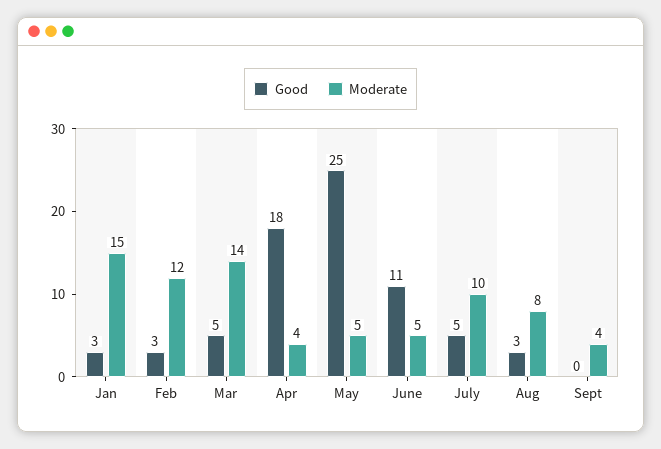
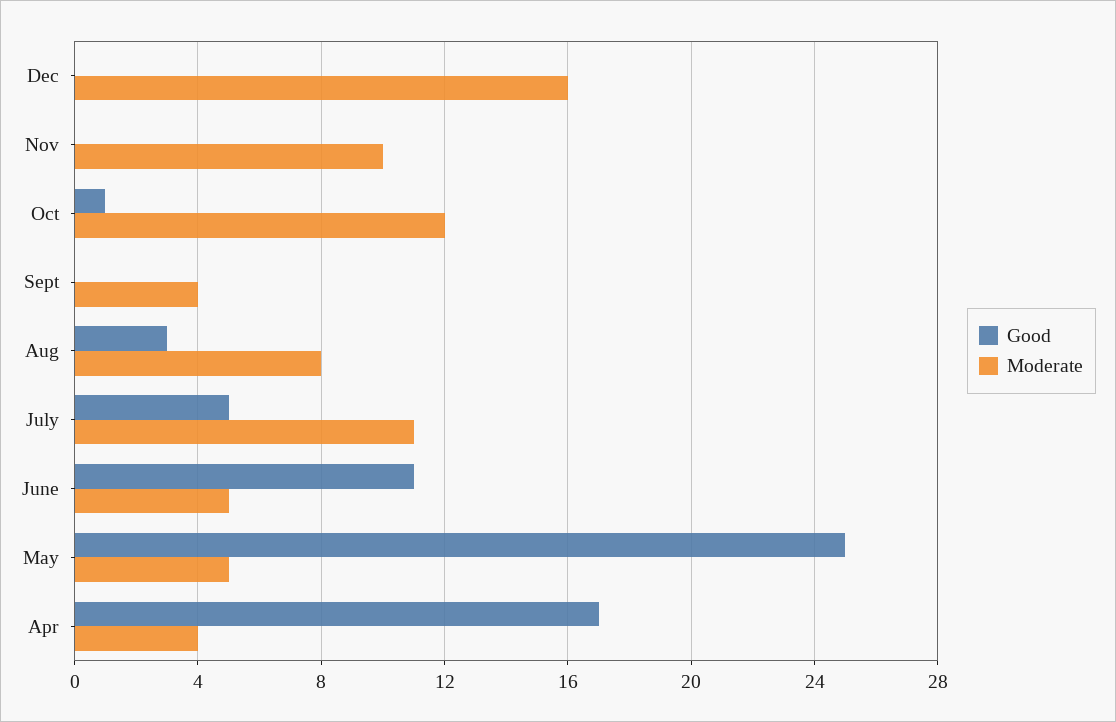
Good, Jan: 3 -> none
Moderate, Jan: 15 -> none
Good, Feb: 3 -> none
Moderate, Feb: 12 -> none
Good, Mar: 5 -> none
Moderate, Mar: 14 -> none
Good, Apr: 18 -> 17
Moderate, July: 10 -> 11
Good, Dec: none -> 0
Moderate, Dec: none -> 16
Good, Nov: none -> 0
Moderate, Nov: none -> 10
Good, Oct: none -> 1
Moderate, Oct: none -> 12

